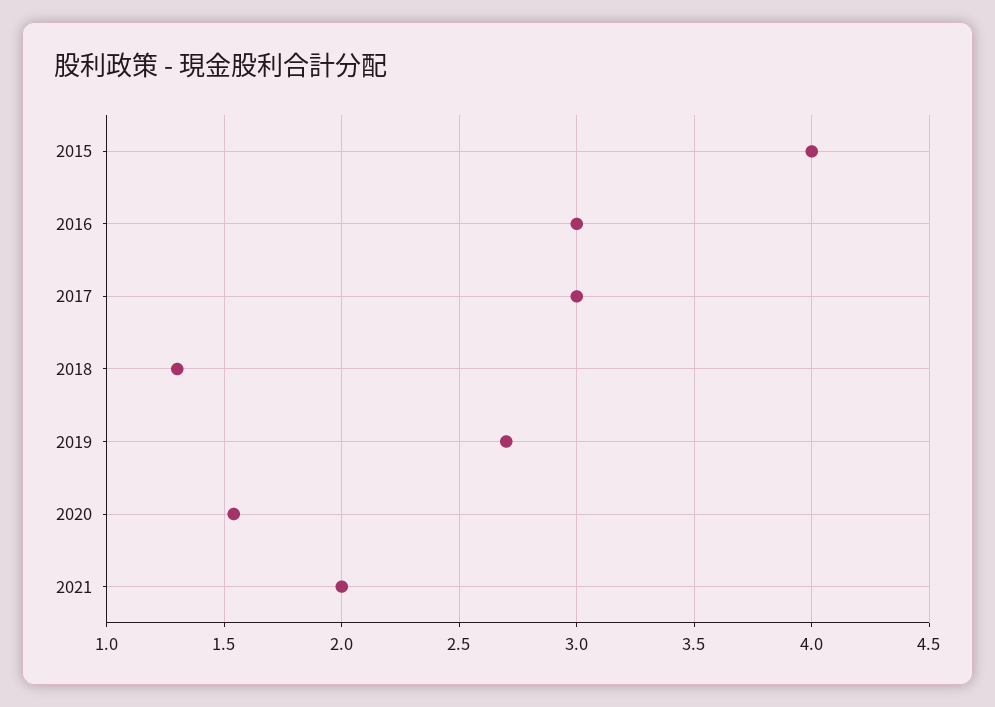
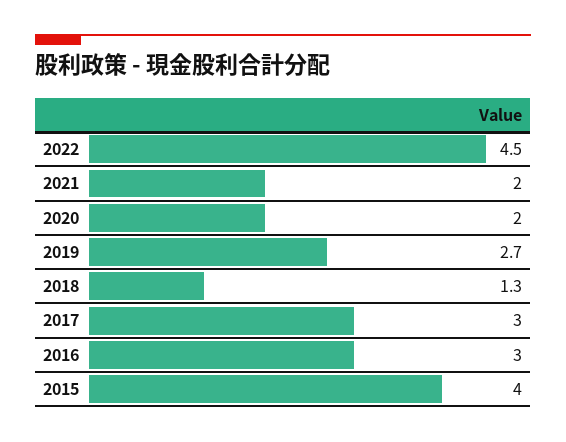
2020: 1.55 -> 2
2022: none -> 4.5

